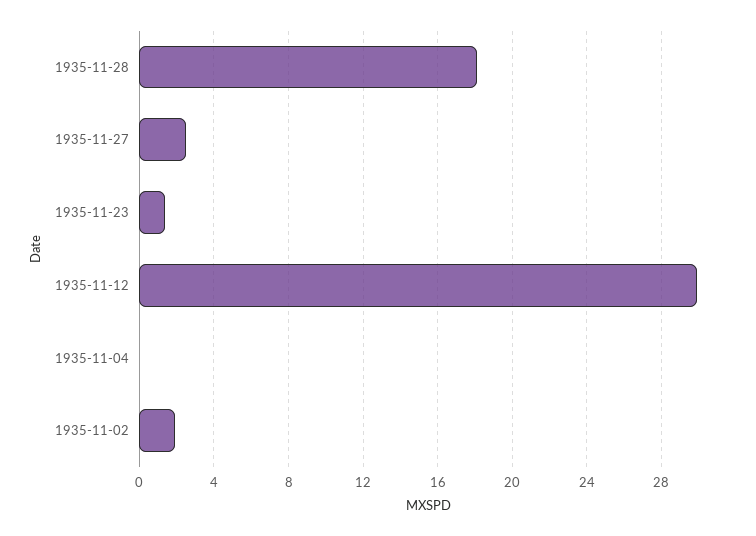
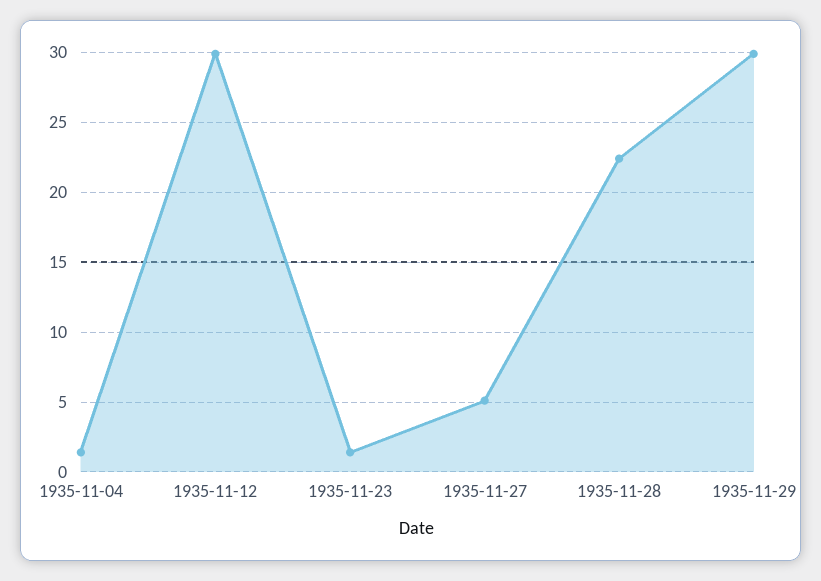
1935-11-28: 18 -> 22.5
1935-11-27: 2.5 -> 5
1935-11-04: 0 -> 1.5
1935-11-02: 2 -> none
1935-11-29: none -> 30

